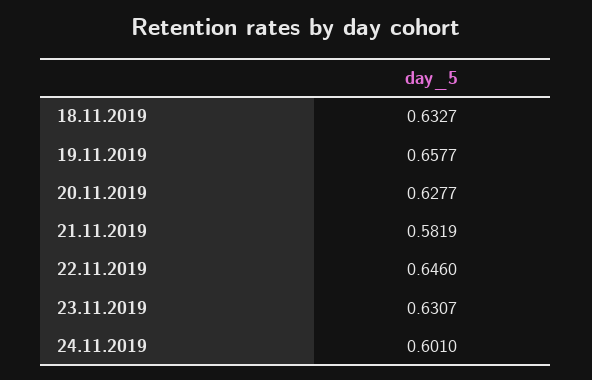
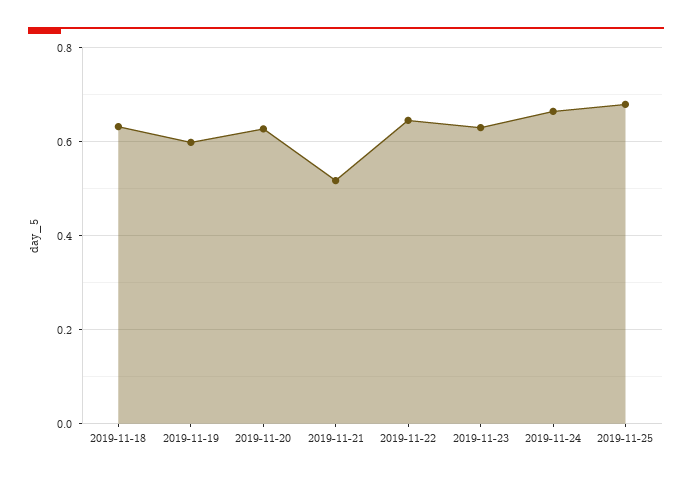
19.11.2019: 0.6577 -> 0.6
21.11.2019: 0.5819 -> 0.52
24.11.2019: 0.601 -> 0.66
2019-11-25: none -> 0.68

